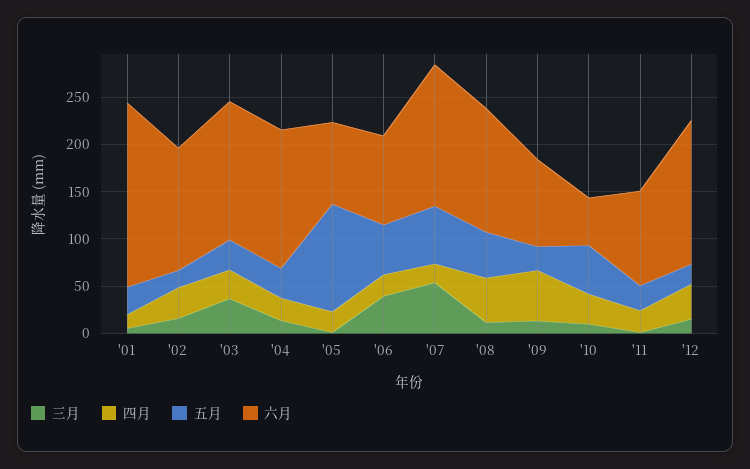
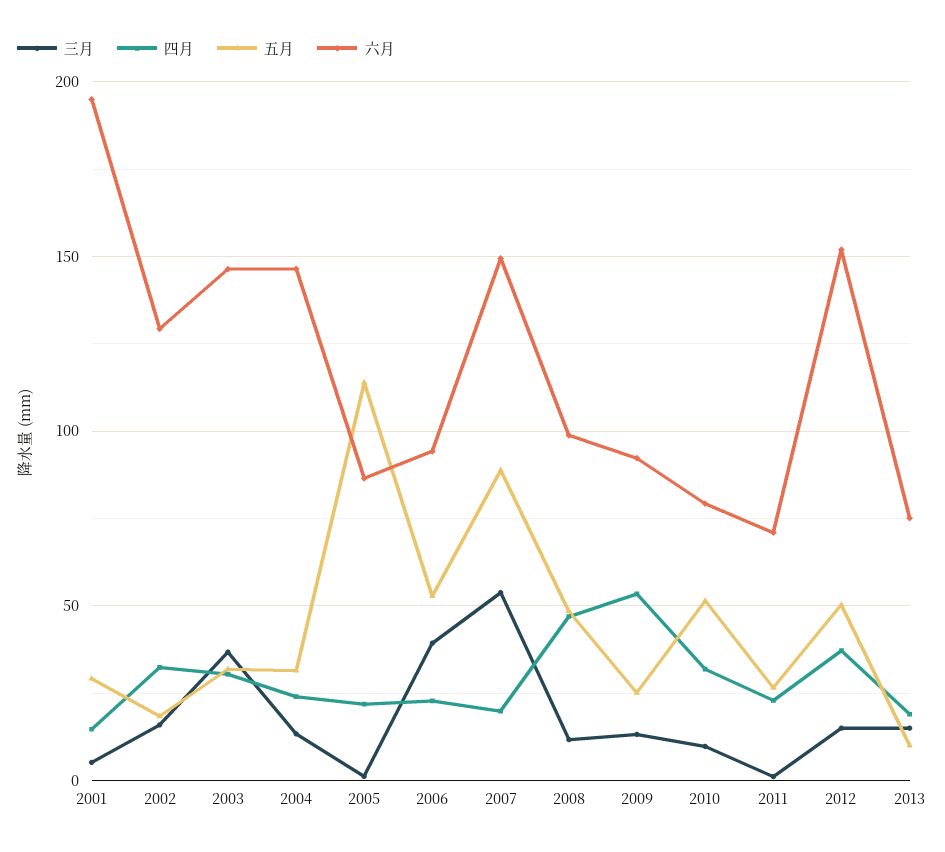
五月, '07: 60 -> 90
六月, '08: 130 -> 100
六月, '10: 50 -> 80
六月, '11: 100 -> 70
五月, '12: 20 -> 50
三月, 2013: none -> 15
四月, 2013: none -> 20
五月, 2013: none -> 10
六月, 2013: none -> 75

